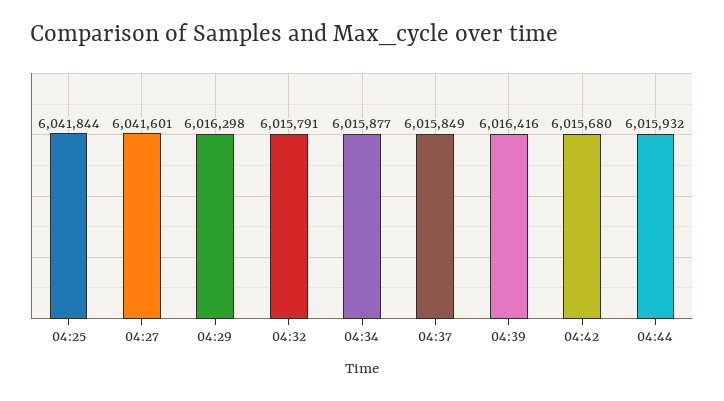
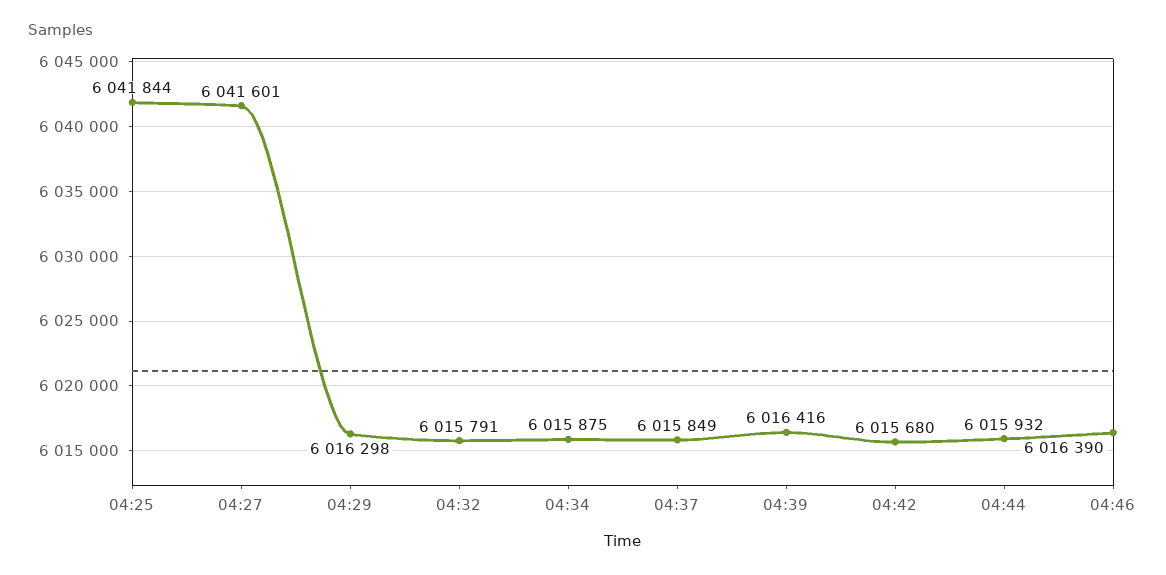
04:34: 6015877 -> 6015875
04:46: none -> 6016390

